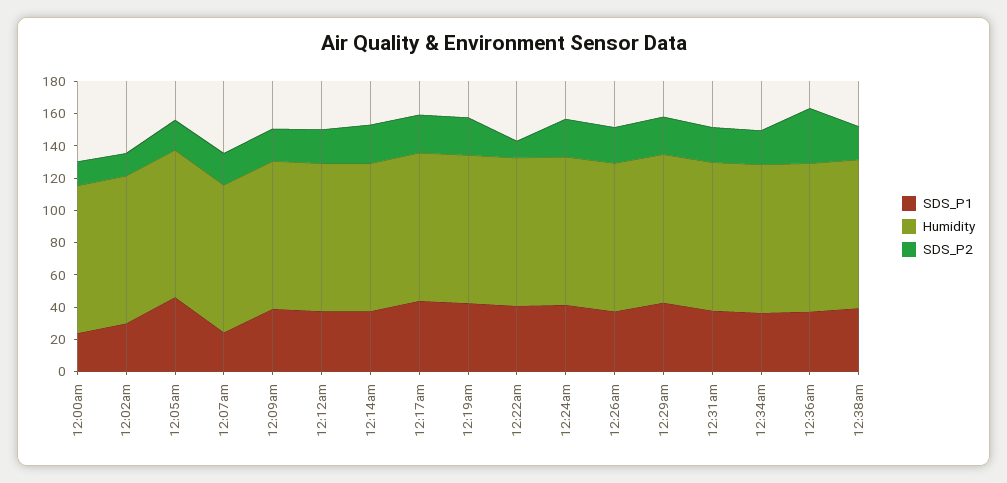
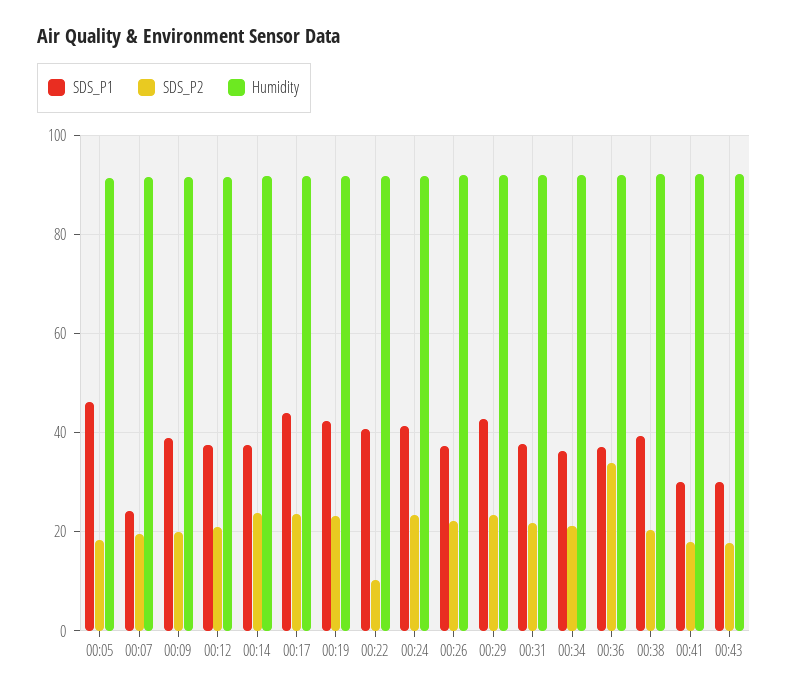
SDS_P1, 12:00am: 25 -> none
Humidity, 12:00am: 90 -> none
SDS_P2, 12:00am: 15 -> none
SDS_P1, 12:02am: 30 -> none
Humidity, 12:02am: 90 -> none
SDS_P2, 12:02am: 15 -> none
SDS_P1, 00:41: none -> 30
SDS_P2, 00:41: none -> 18
Humidity, 00:41: none -> 92
SDS_P1, 00:43: none -> 30
SDS_P2, 00:43: none -> 18
Humidity, 00:43: none -> 92

